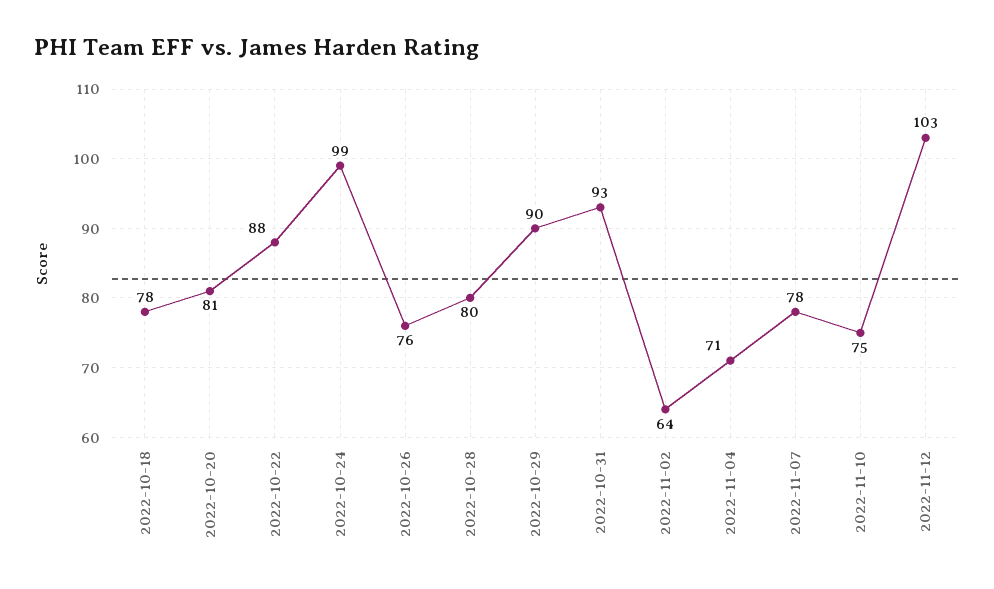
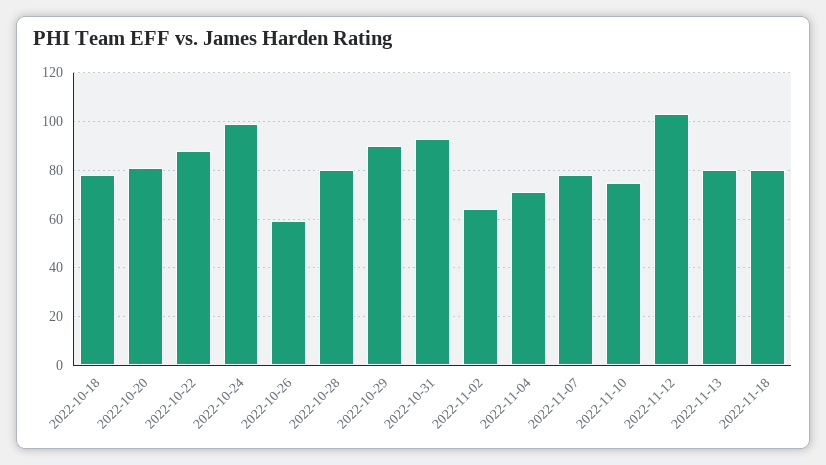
2022-10-26: 76 -> 60
2022-11-13: none -> 80
2022-11-18: none -> 80

